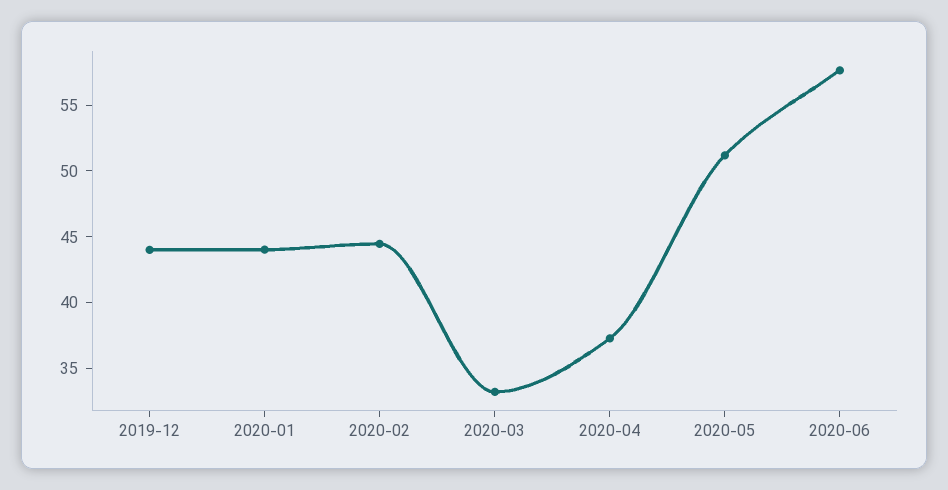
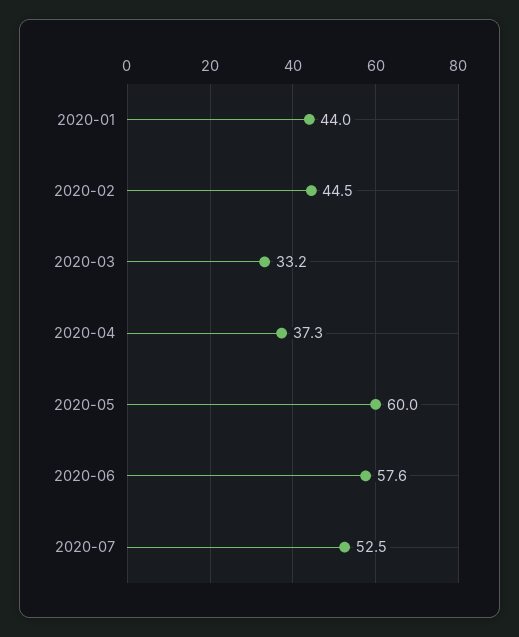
2019-12: 44 -> none
2020-05: 51 -> 60
2020-07: none -> 52.5

